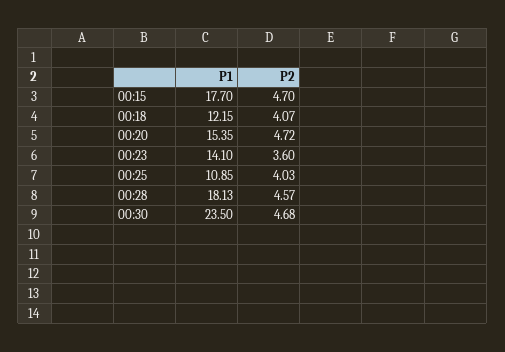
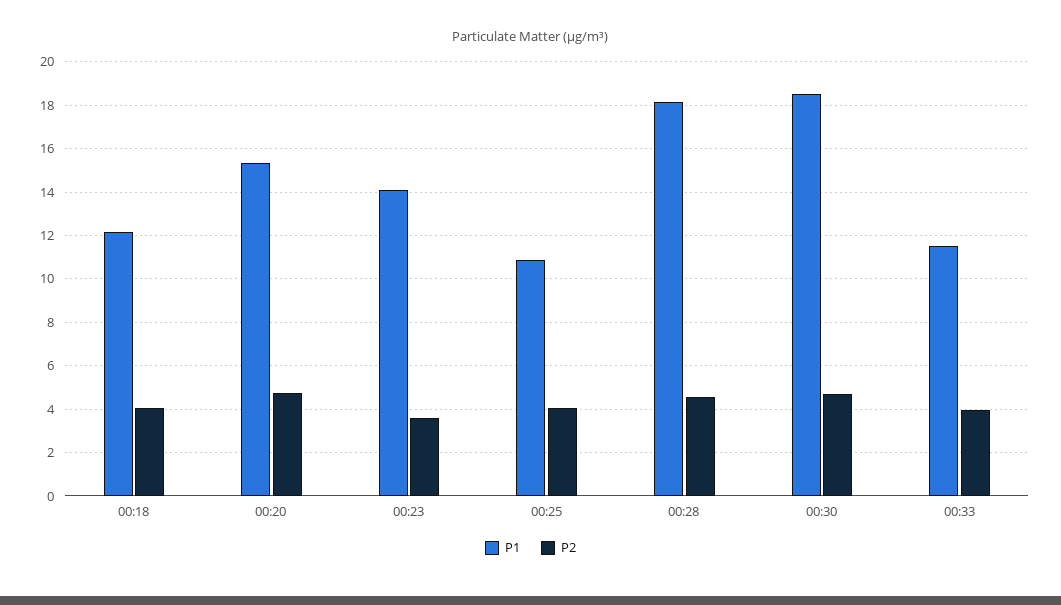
P1, 00:15: 17.7 -> none
P2, 00:15: 4.7 -> none
P1, 00:30: 23.5 -> 18.5
P1, 00:33: none -> 11.5
P2, 00:33: none -> 4

